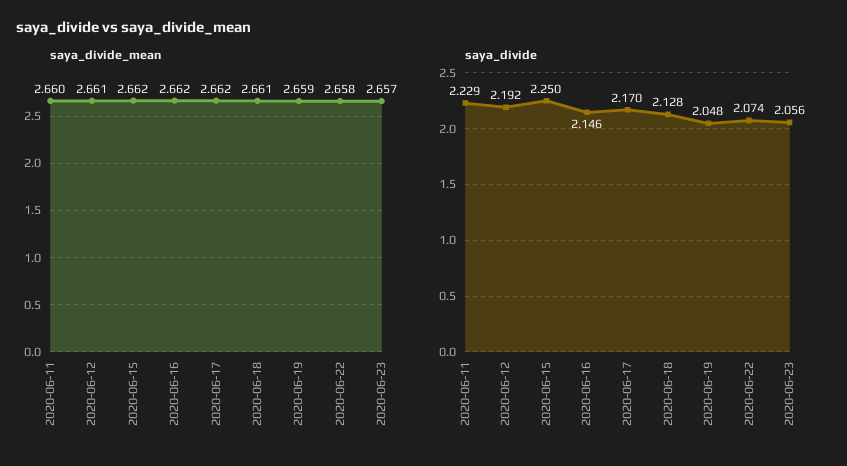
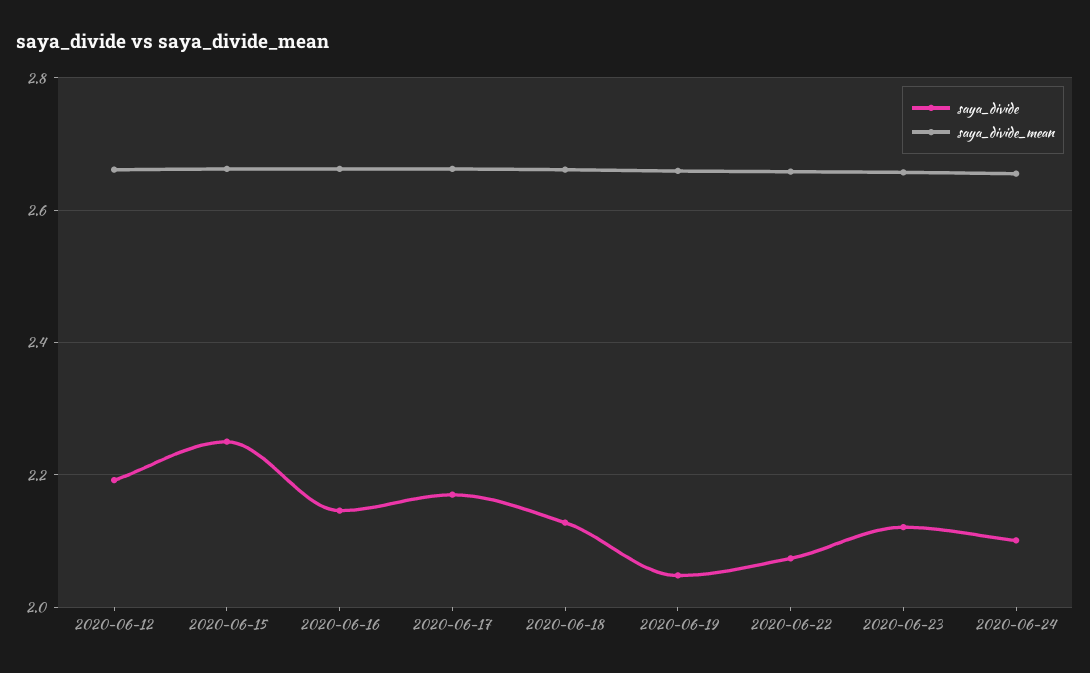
saya_divide_mean, 2020-06-11: 2.66 -> none
saya_divide, 2020-06-11: 2.229 -> none
saya_divide, 2020-06-23: 2.056 -> 2.12
saya_divide, 2020-06-24: none -> 2.1
saya_divide_mean, 2020-06-24: none -> 2.66

